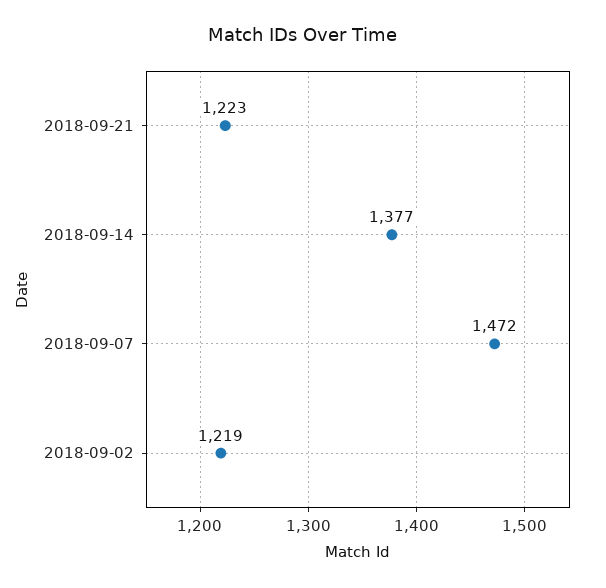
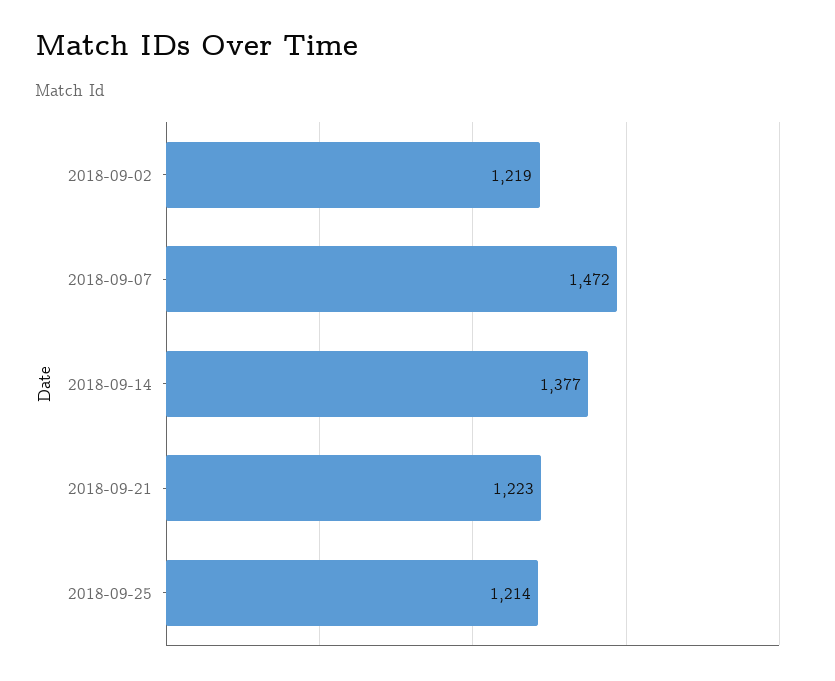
2018-09-25: none -> 1214

